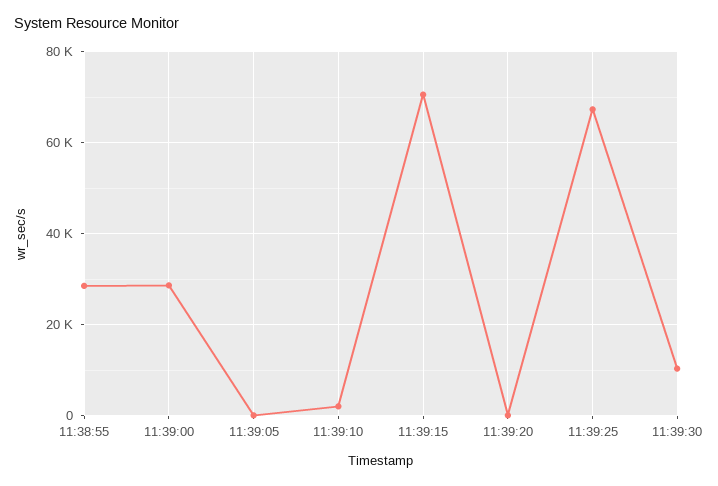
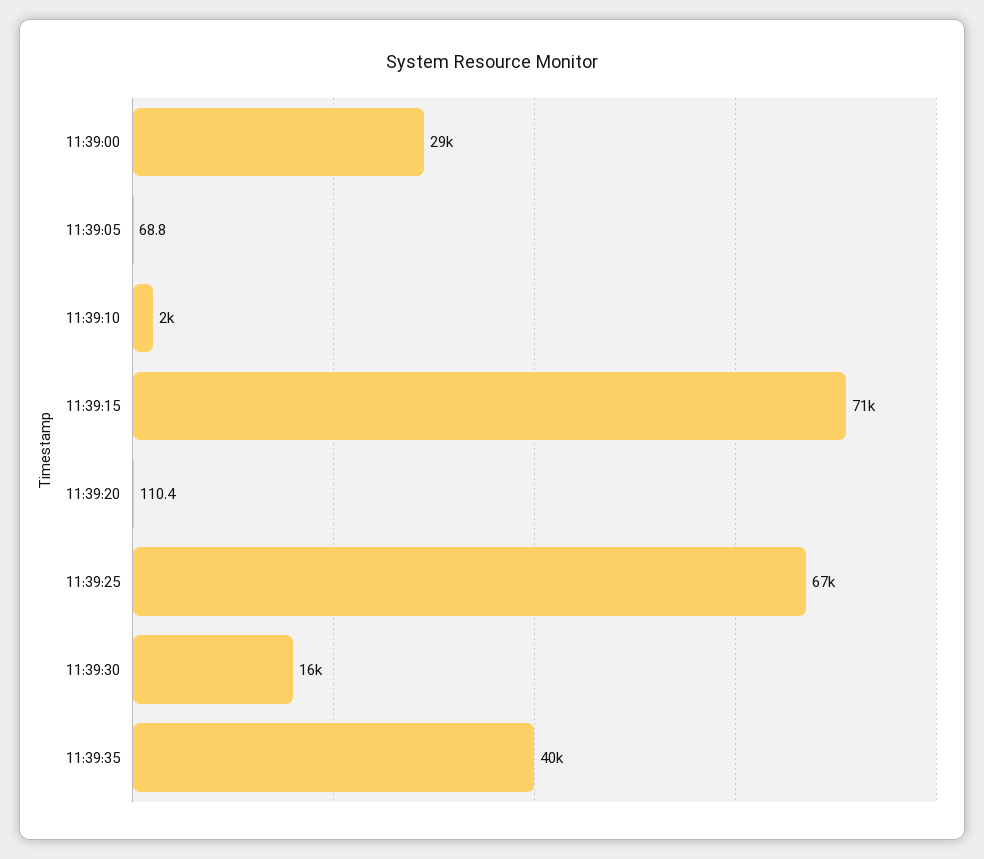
11:38:55: 28000 -> none
11:39:30: 10000 -> 16000
11:39:35: none -> 40000

